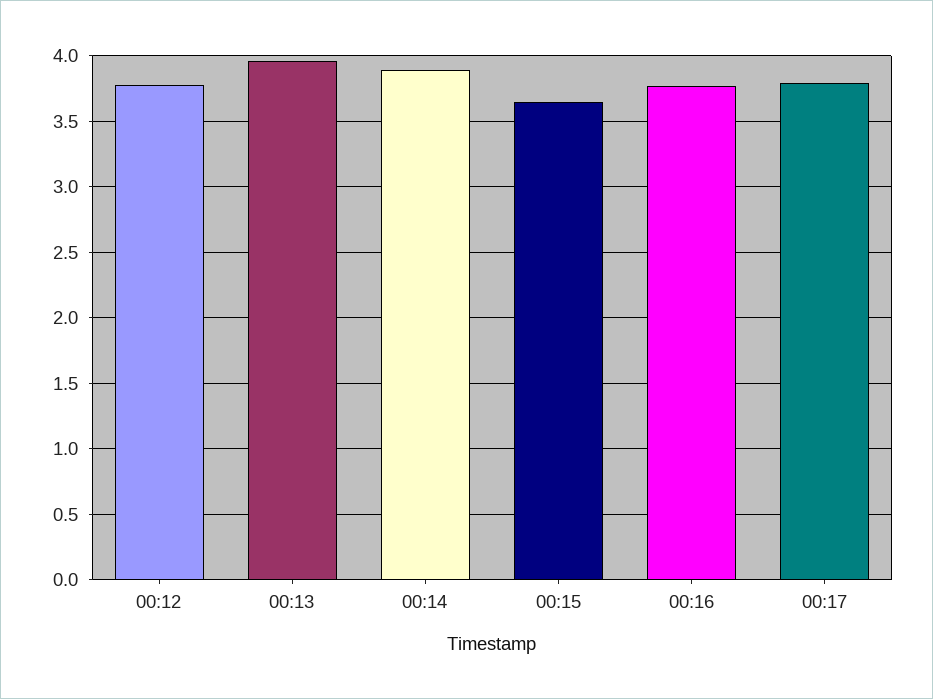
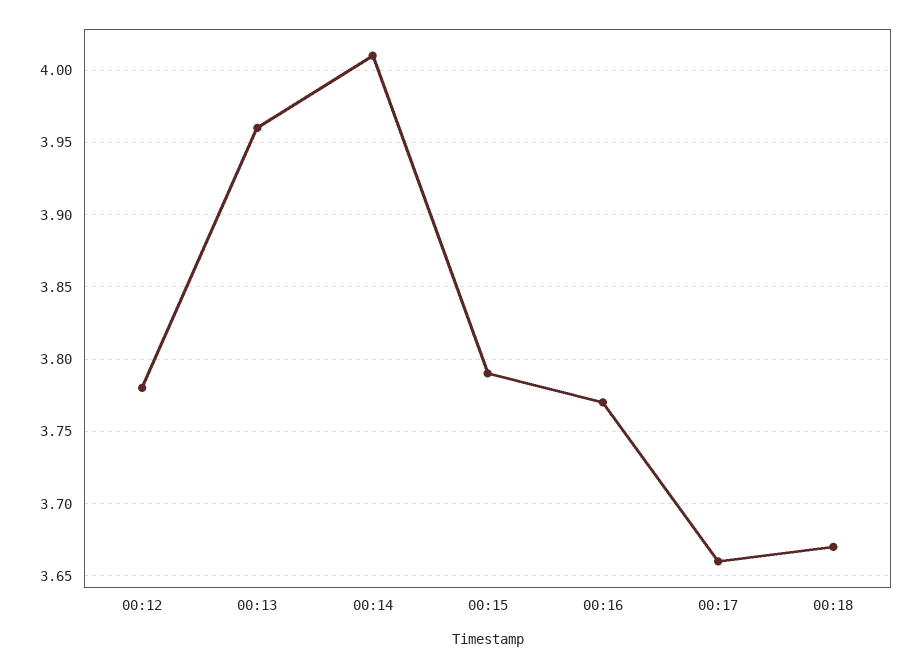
00:14: 3.9 -> 4.01
00:15: 3.65 -> 3.79
00:17: 3.8 -> 3.66
00:18: none -> 3.67

